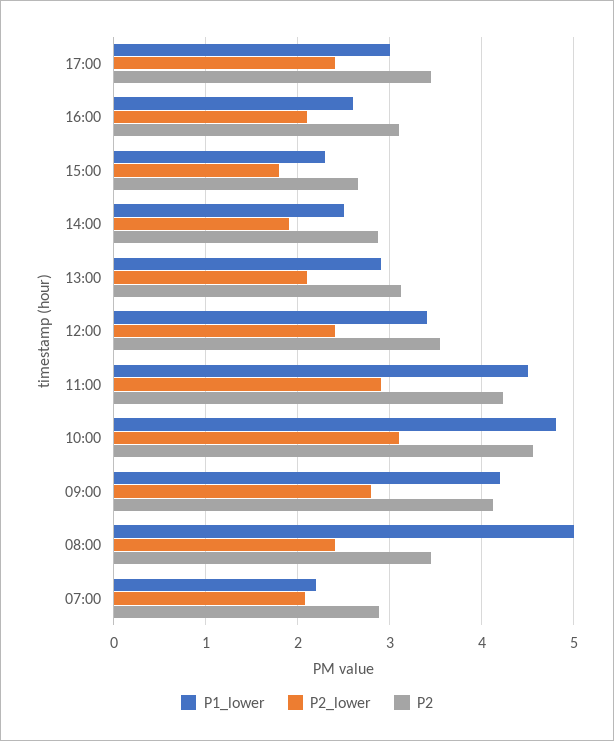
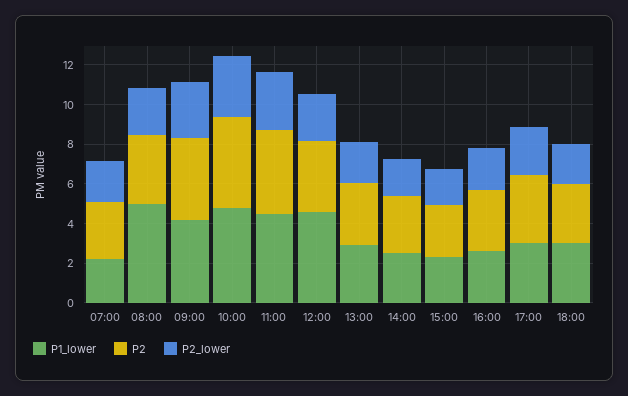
P1_lower, 12:00: 3.4 -> 4.5
P1_lower, 18:00: none -> 3
P2, 18:00: none -> 3
P2_lower, 18:00: none -> 2

